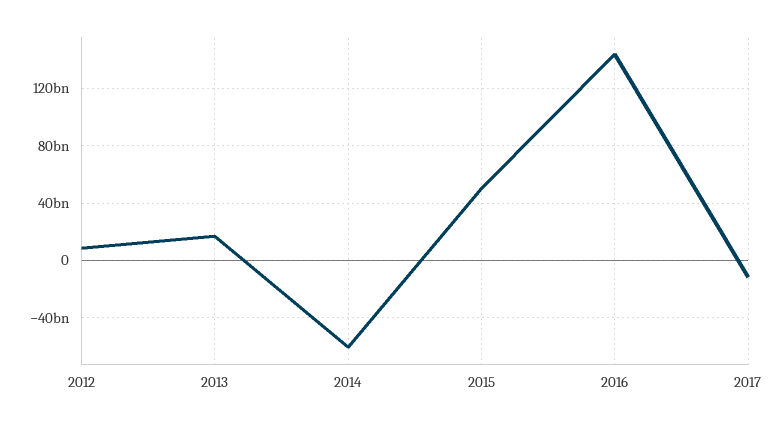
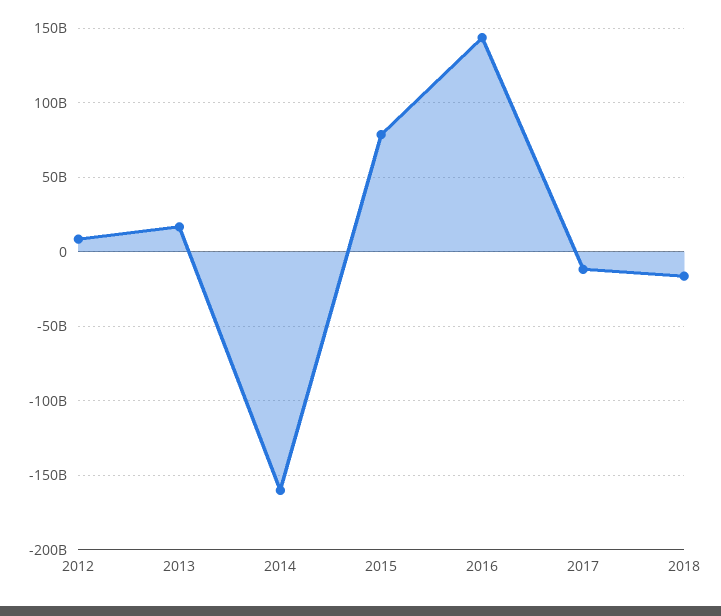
2014: -60000000000 -> -160000000000
2015: 50000000000 -> 80000000000
2018: none -> -15000000000

